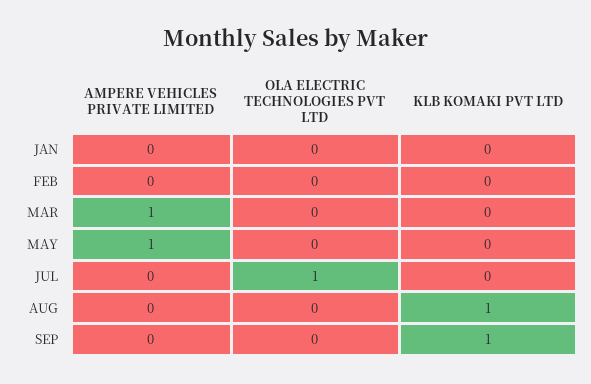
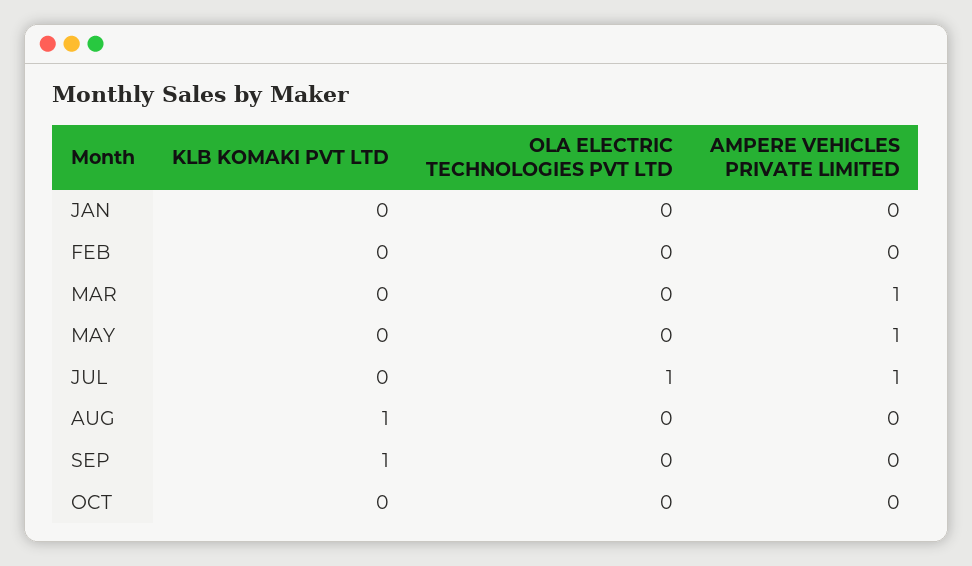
AMPERE VEHICLES PRIVATE LIMITED, JUL: 0 -> 1
KLB KOMAKI PVT LTD, OCT: none -> 0
OLA ELECTRIC TECHNOLOGIES PVT LTD, OCT: none -> 0
AMPERE VEHICLES PRIVATE LIMITED, OCT: none -> 0

